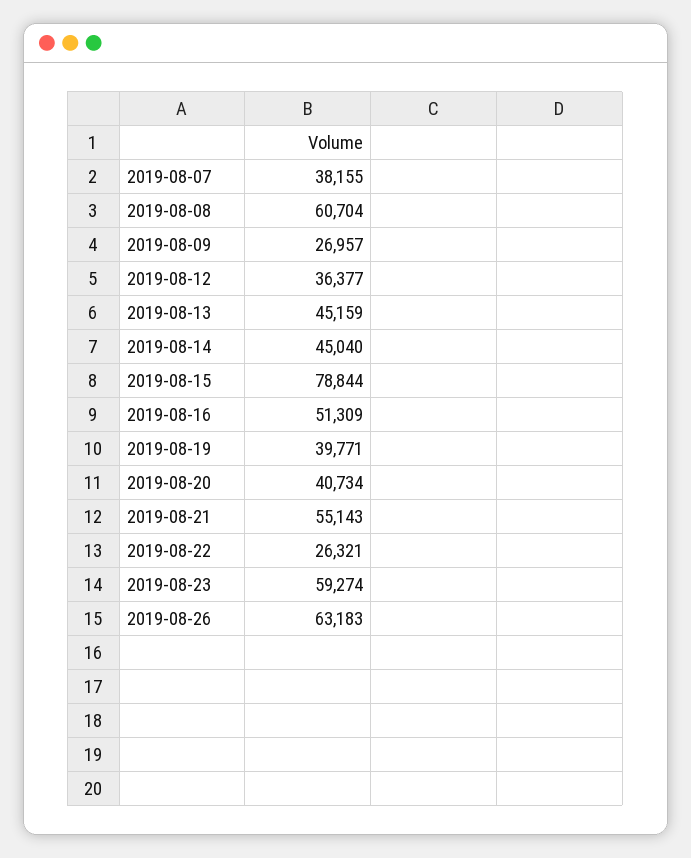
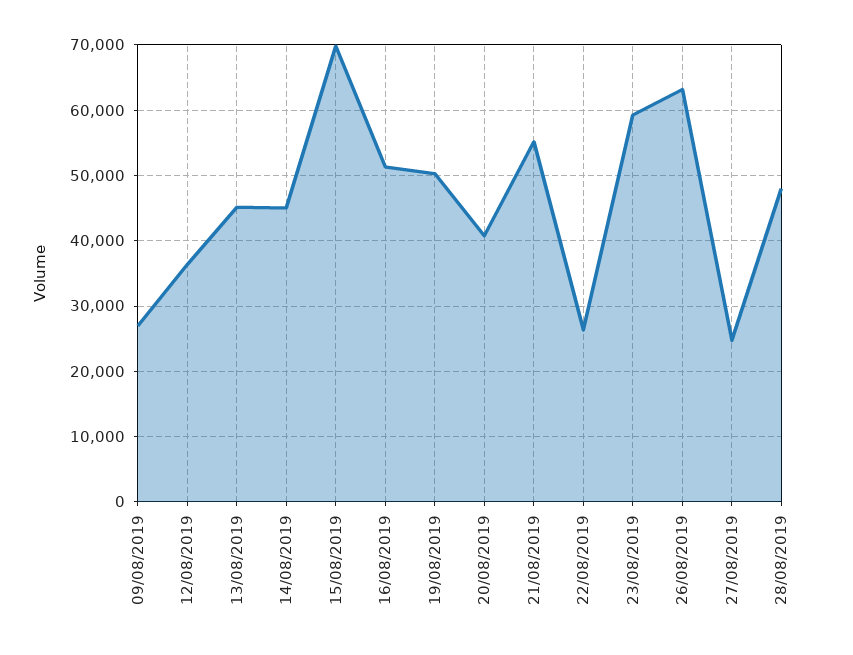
2019-08-07: 38155 -> none
2019-08-08: 60704 -> none
2019-08-15: 78844 -> 70000
2019-08-19: 39771 -> 50000
27/08/2019: none -> 25000
28/08/2019: none -> 48000

